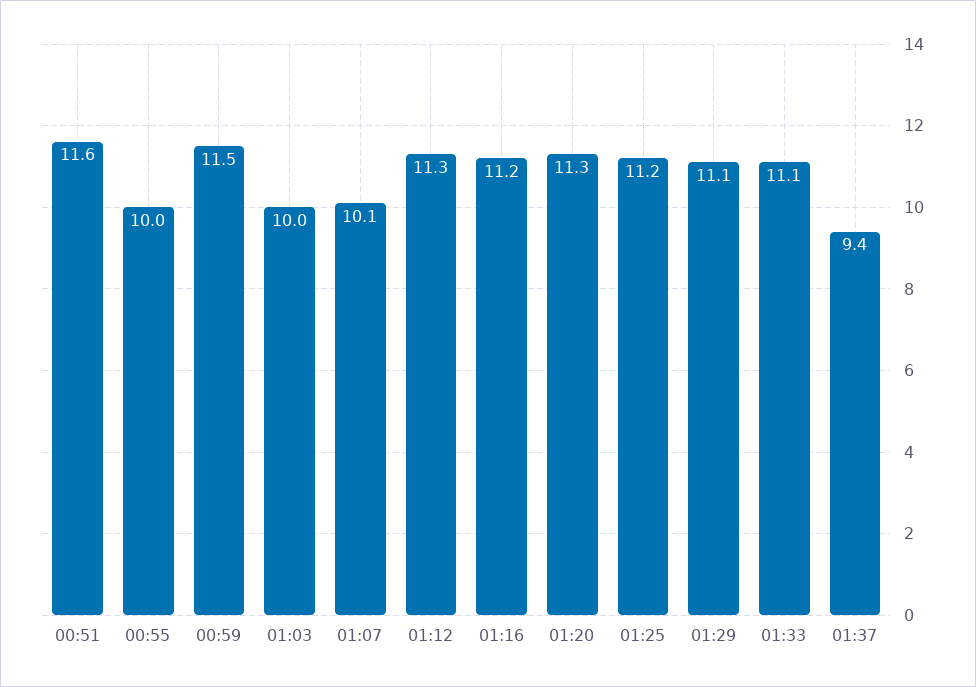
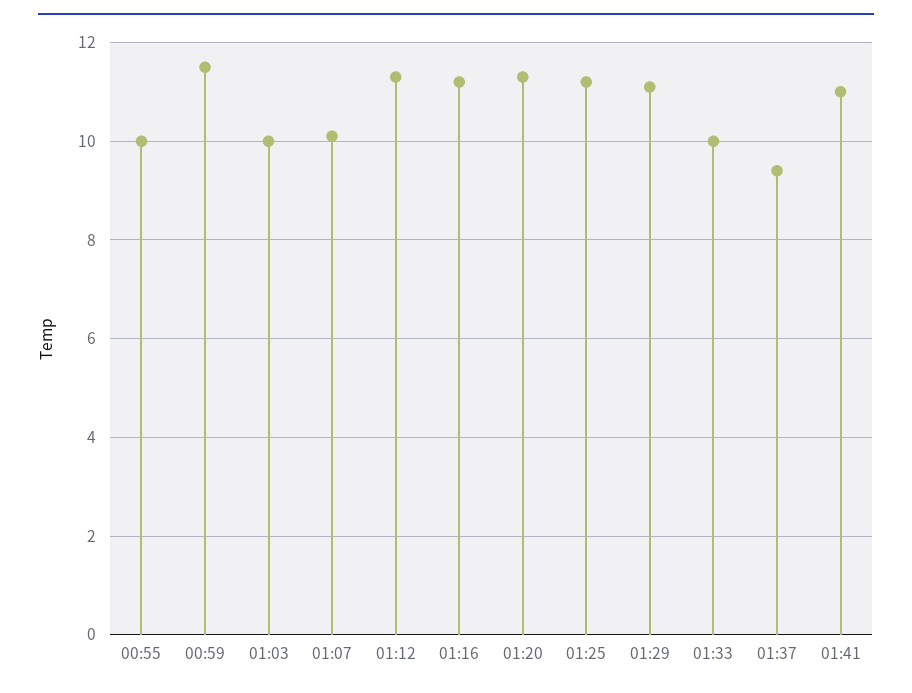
00:51: 11.6 -> none
01:33: 11.1 -> 10
01:41: none -> 11

